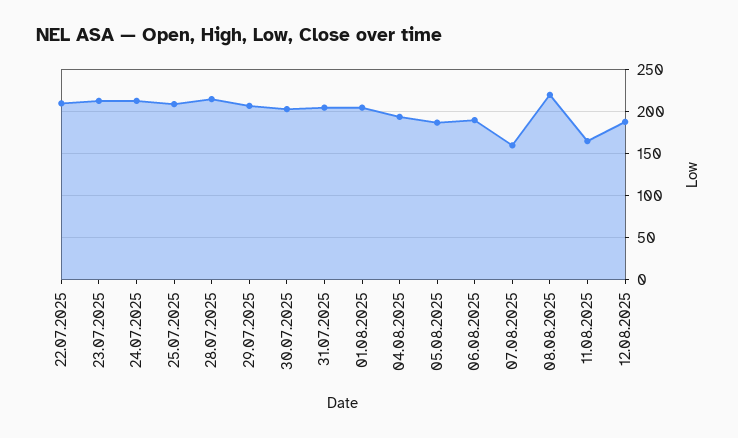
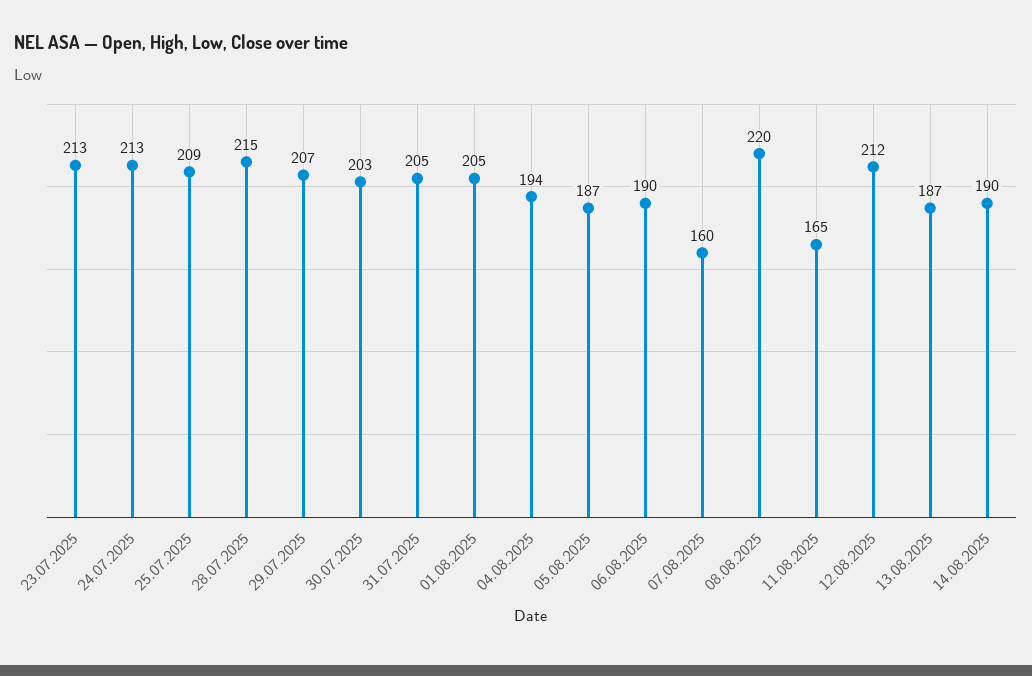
22.07.2025: 210 -> none
12.08.2025: 190 -> 212
13.08.2025: none -> 187
14.08.2025: none -> 190

